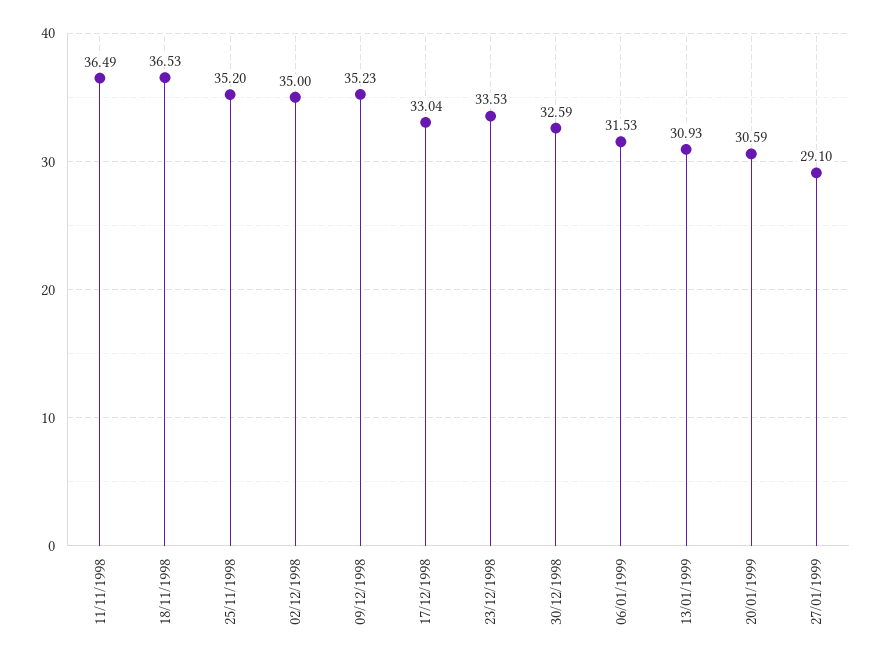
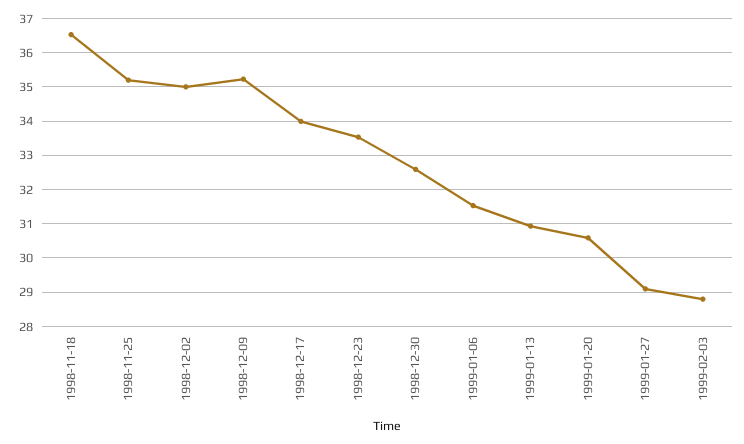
11/11/1998: 36.49 -> none
17/12/1998: 33.04 -> 34
1999-02-03: none -> 28.8

